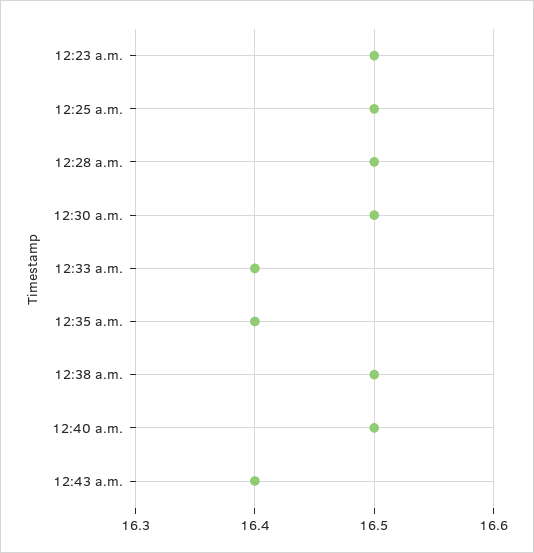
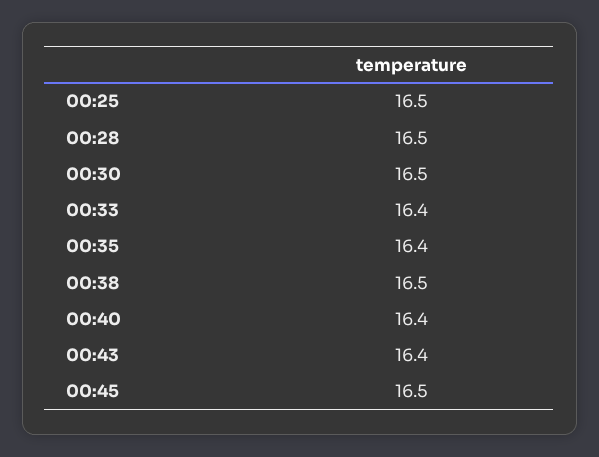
12:23 a.m.: 16.5 -> none
12:40 a.m.: 16.5 -> 16.4
00:45: none -> 16.5

